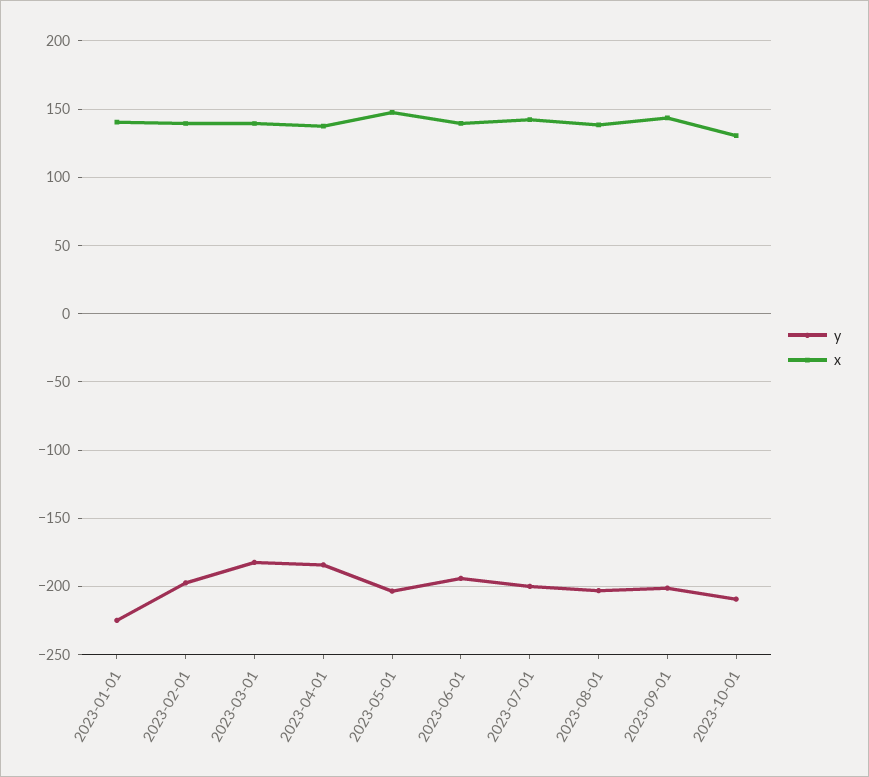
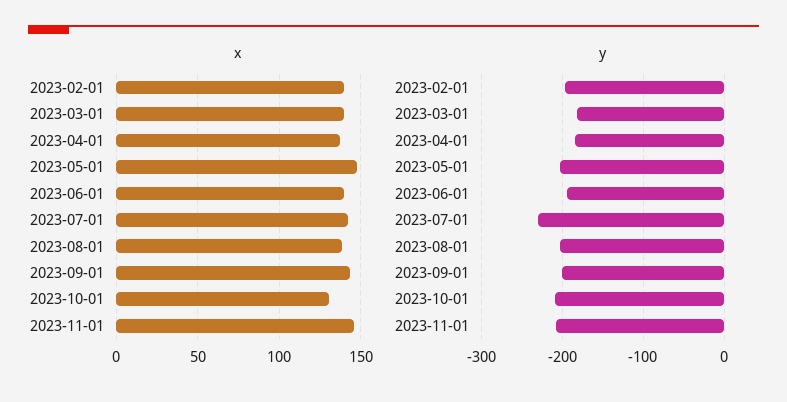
y, 2023-01-01: -225 -> none
x, 2023-01-01: 140 -> none
y, 2023-07-01: -200 -> -230
x, 2023-11-01: none -> 145
y, 2023-11-01: none -> -210

